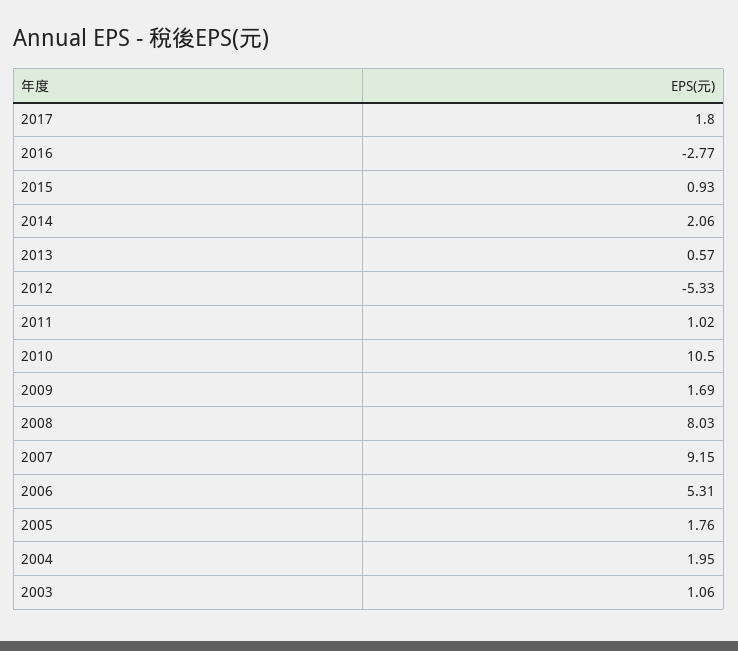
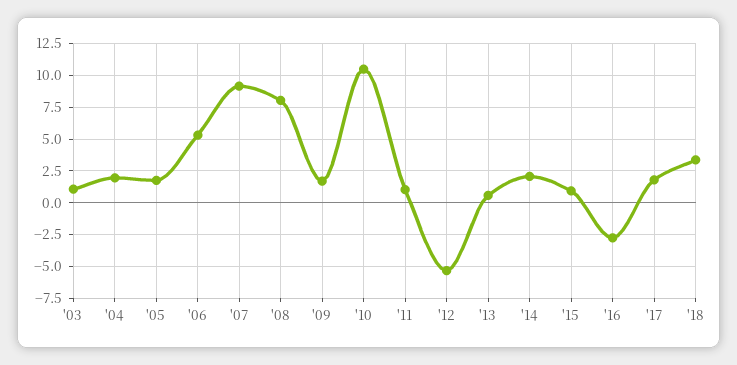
'18: none -> 3.5

